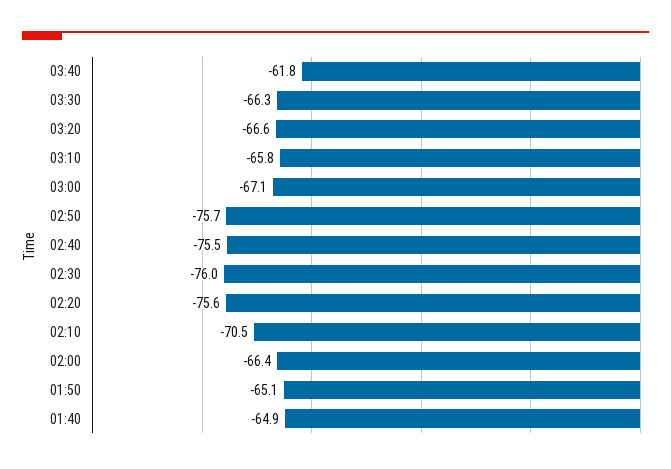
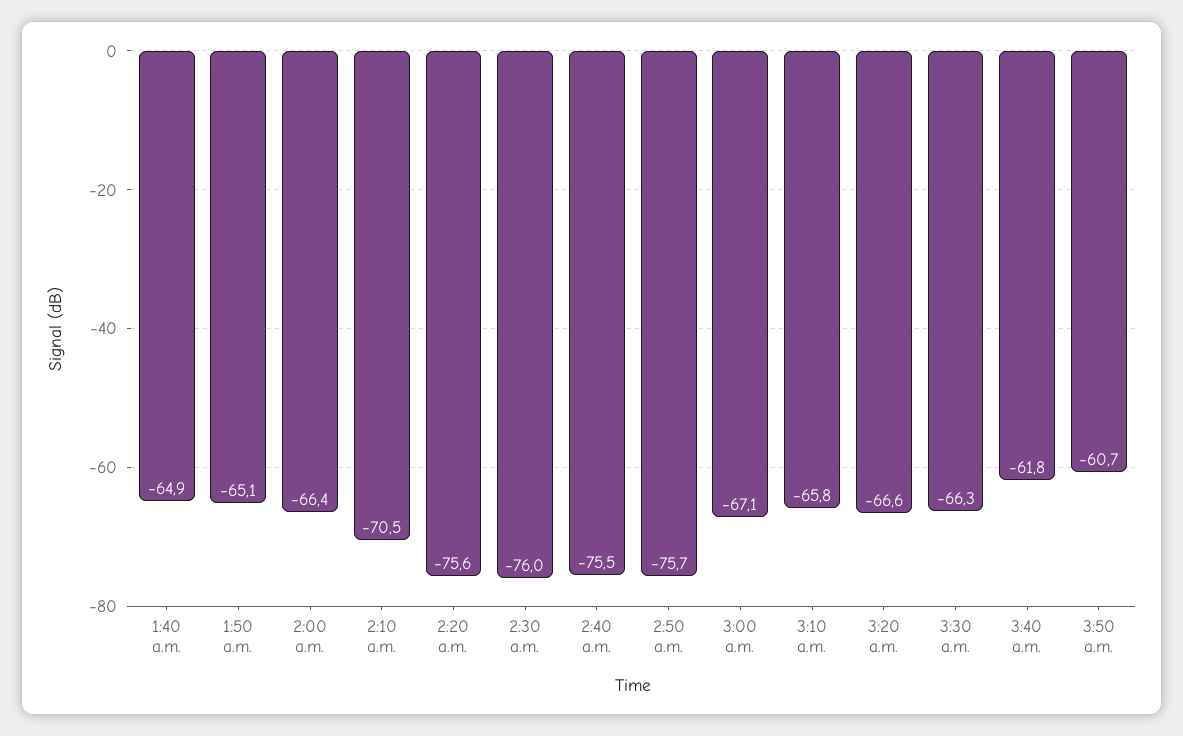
3:50 a.m.: none -> -60.7

